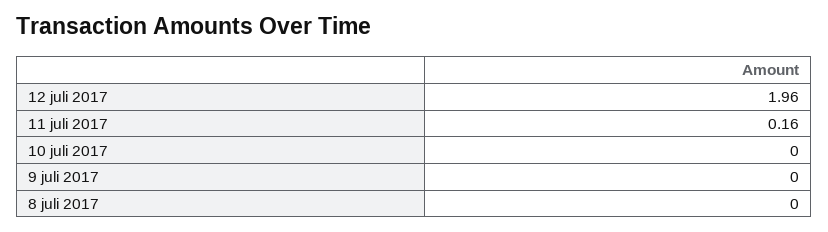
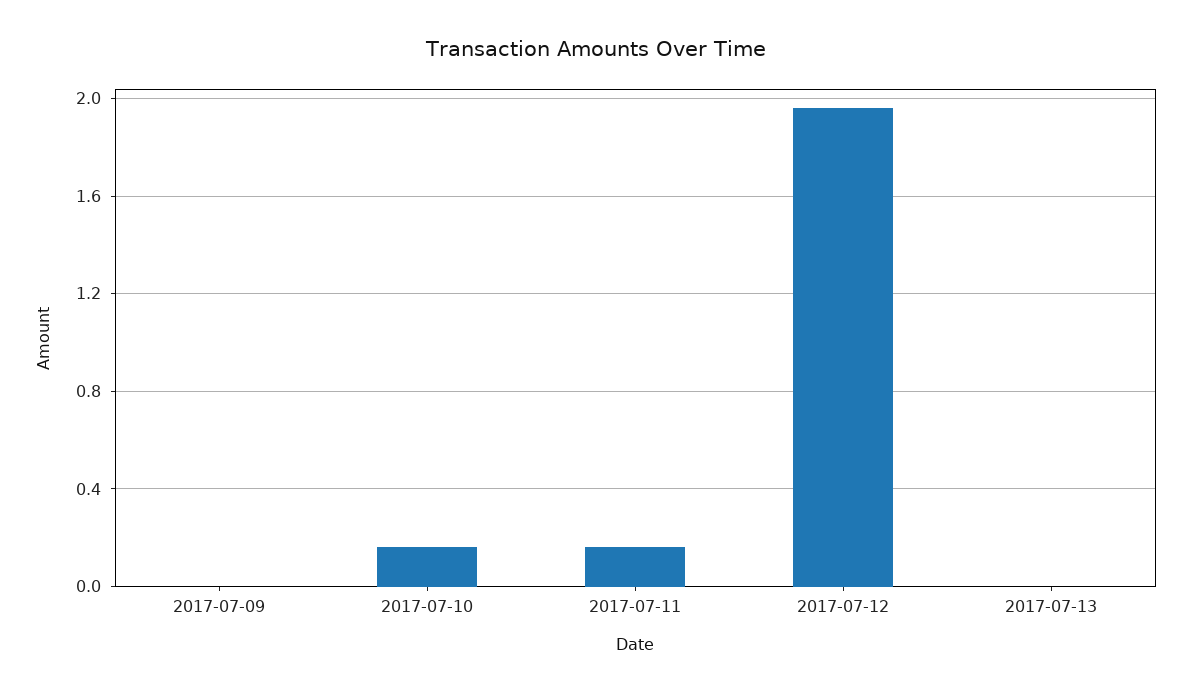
10 juli 2017: 0 -> 0.15
8 juli 2017: 0 -> none
2017-07-13: none -> 0

